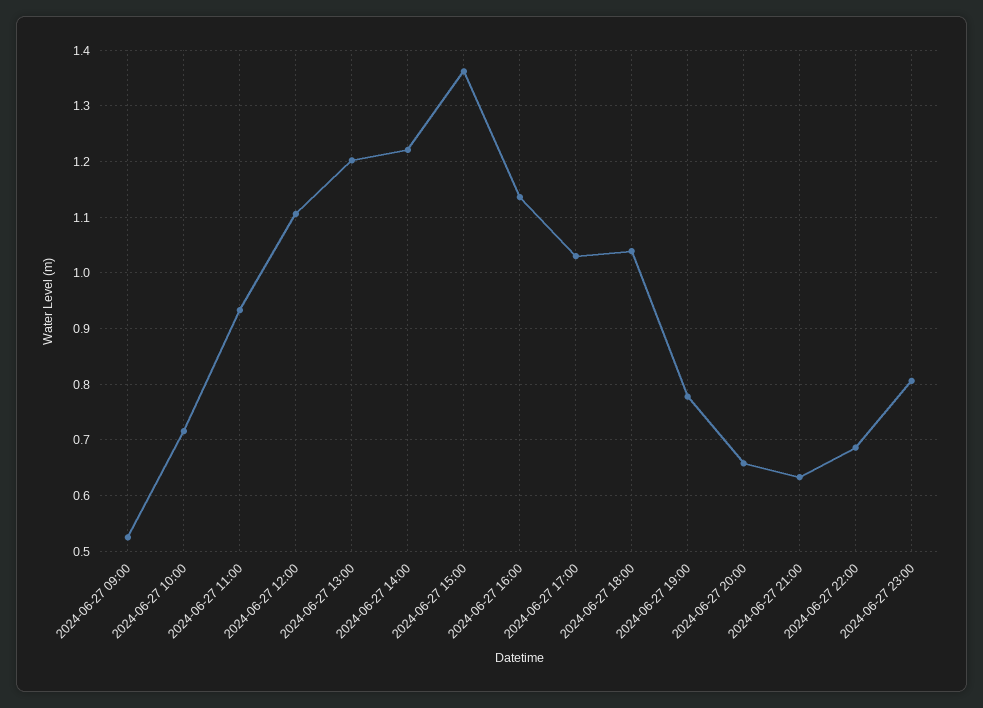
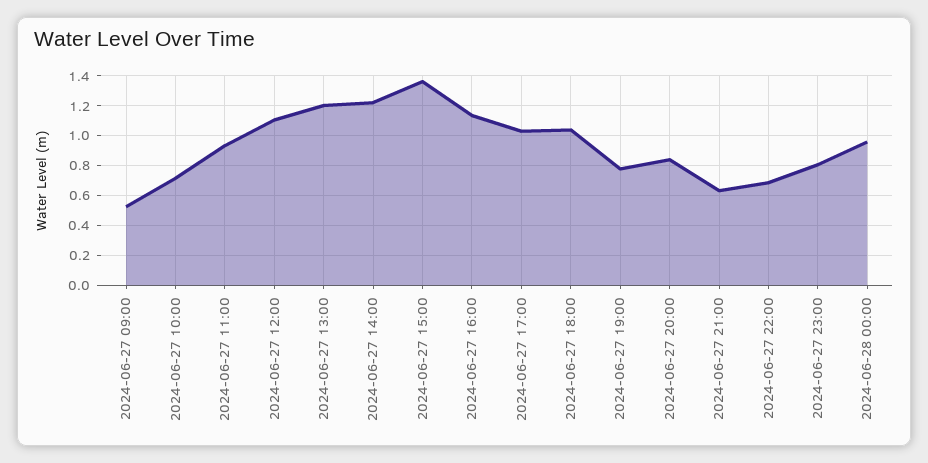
2024-06-27 20:00: 0.66 -> 0.85
2024-06-28 00:00: none -> 0.95

